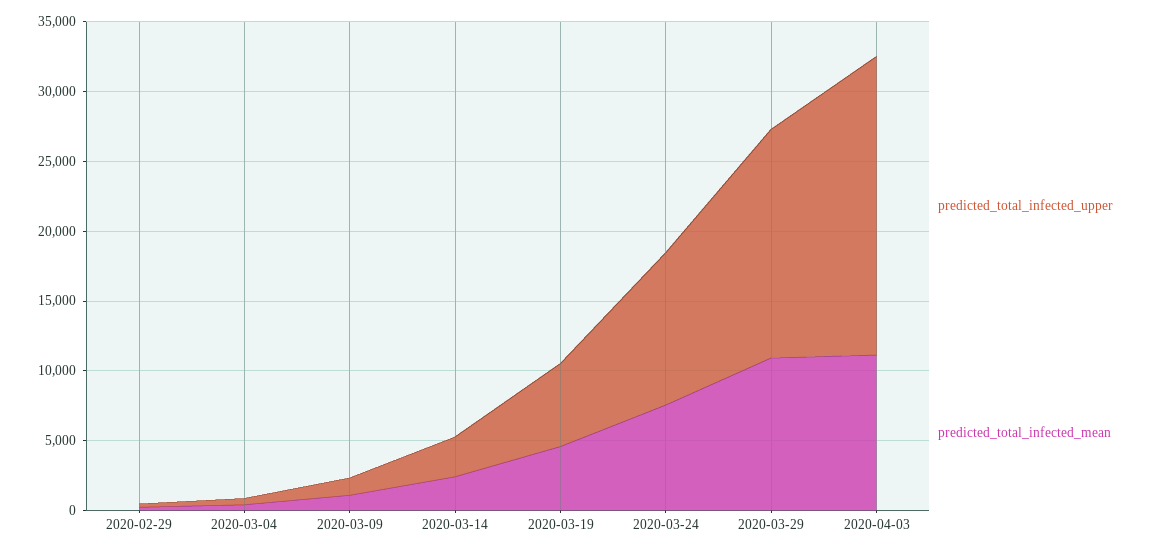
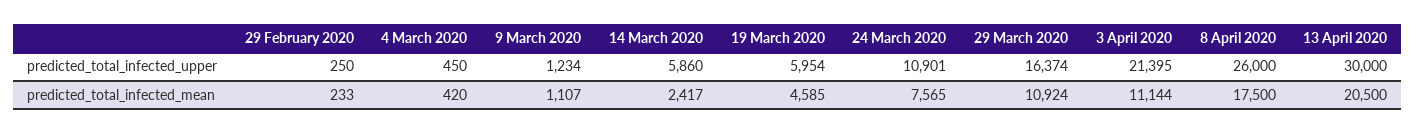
predicted_total_infected_upper, 2020-03-14: 3000 -> 5860
predicted_total_infected_upper, 8 April 2020: none -> 26000
predicted_total_infected_upper, 13 April 2020: none -> 30000
predicted_total_infected_mean, 8 April 2020: none -> 17500
predicted_total_infected_mean, 13 April 2020: none -> 20500

